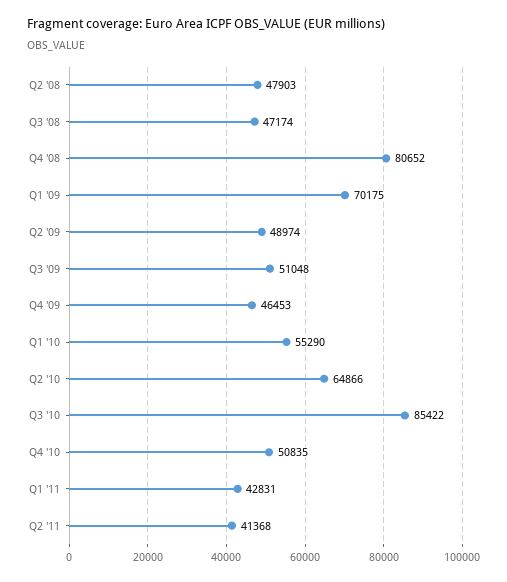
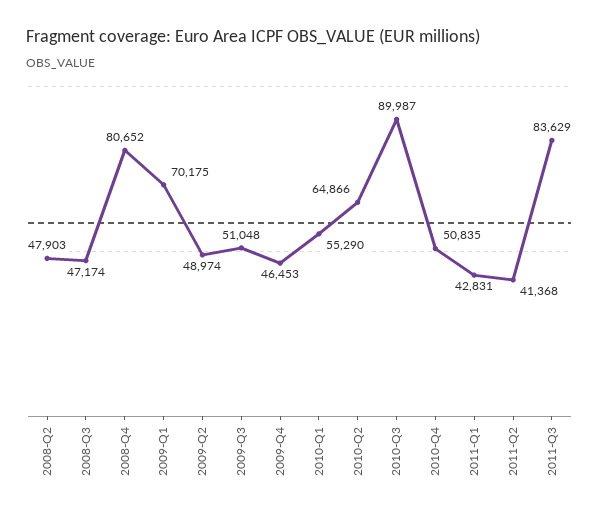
Q3 '10: 85422 -> 89987
2011-Q3: none -> 83629

